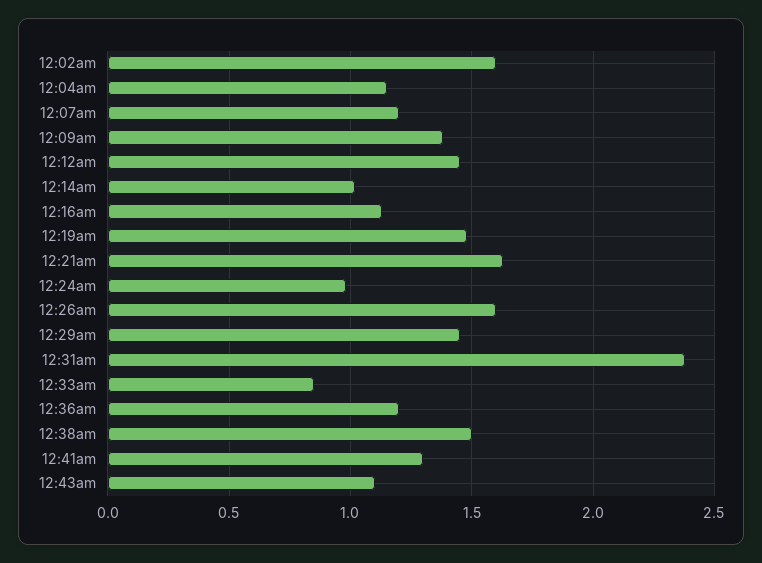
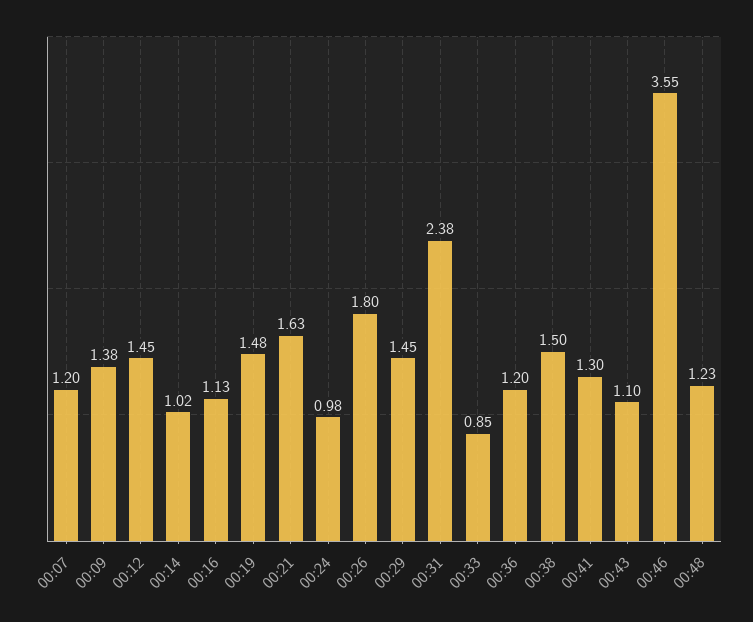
12:02am: 1.6 -> none
12:04am: 1.15 -> none
12:26am: 1.6 -> 1.8
00:46: none -> 3.55
00:48: none -> 1.23

